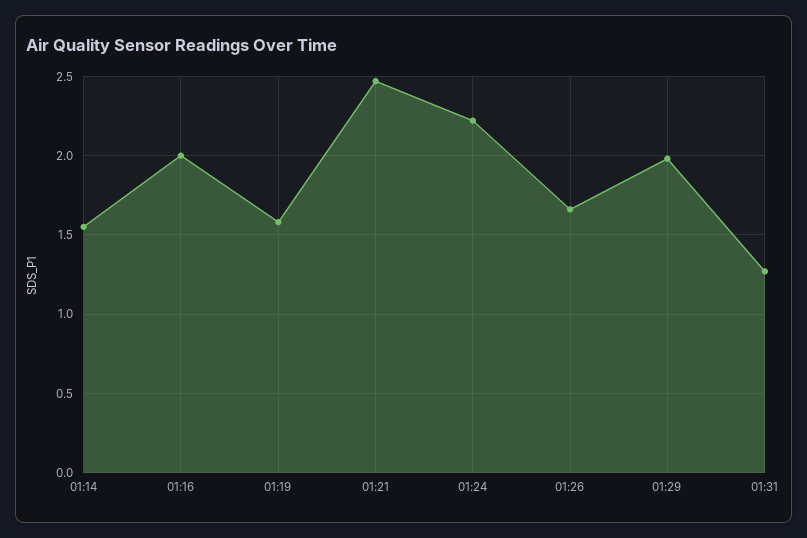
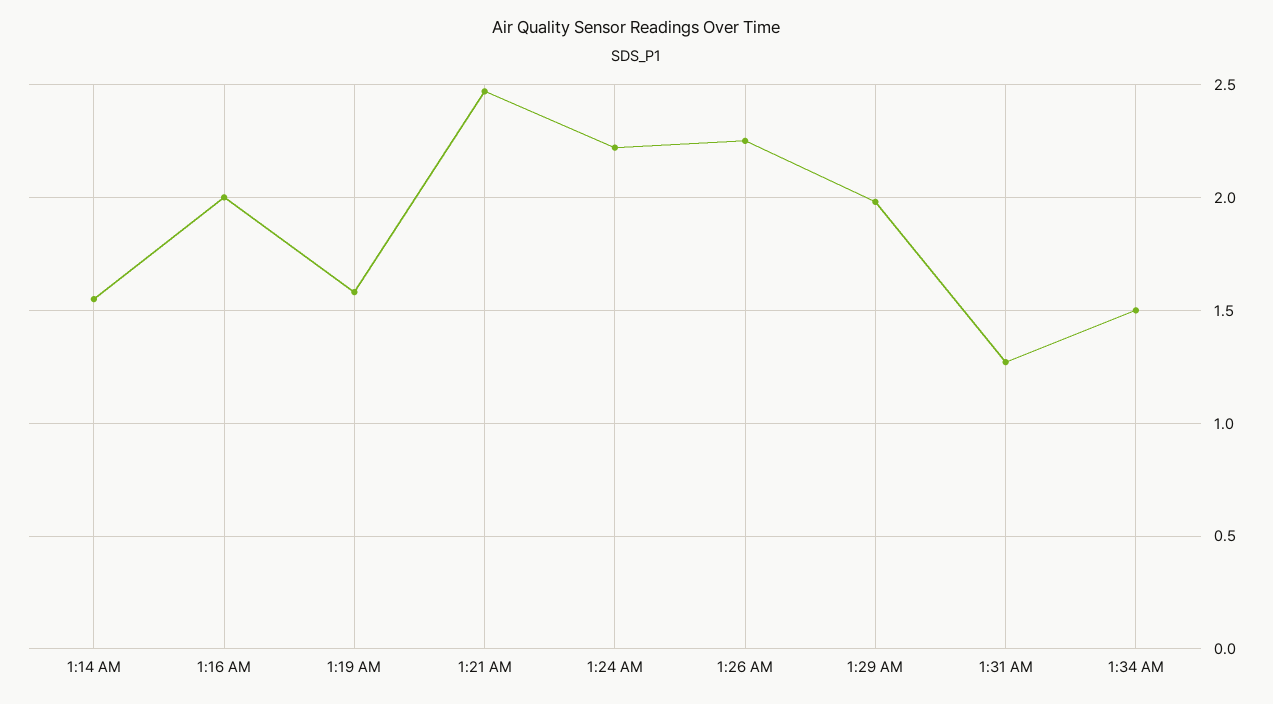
01:26: 1.65 -> 2.25
1:34 AM: none -> 1.5

